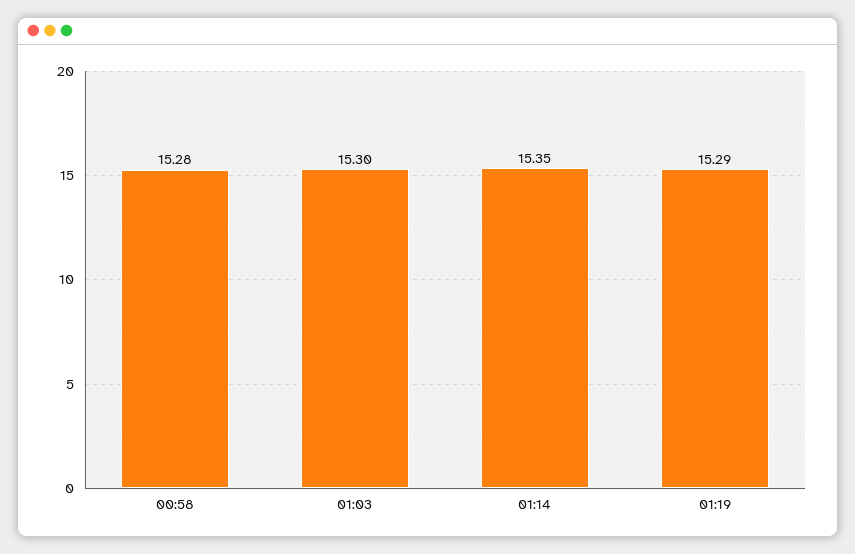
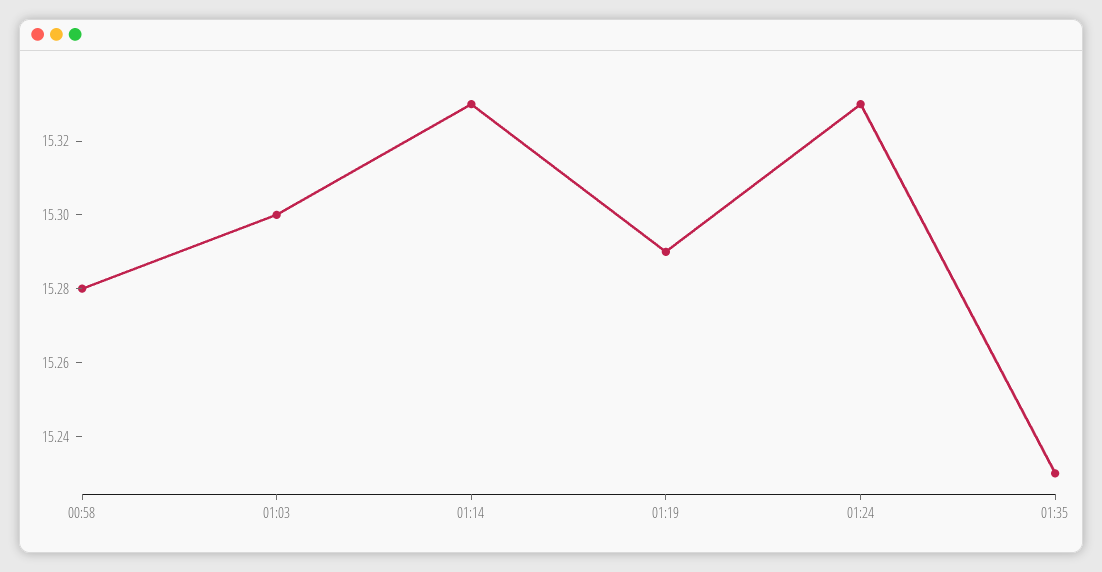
01:14: 15.35 -> 15.33
01:24: none -> 15.33
01:35: none -> 15.23

